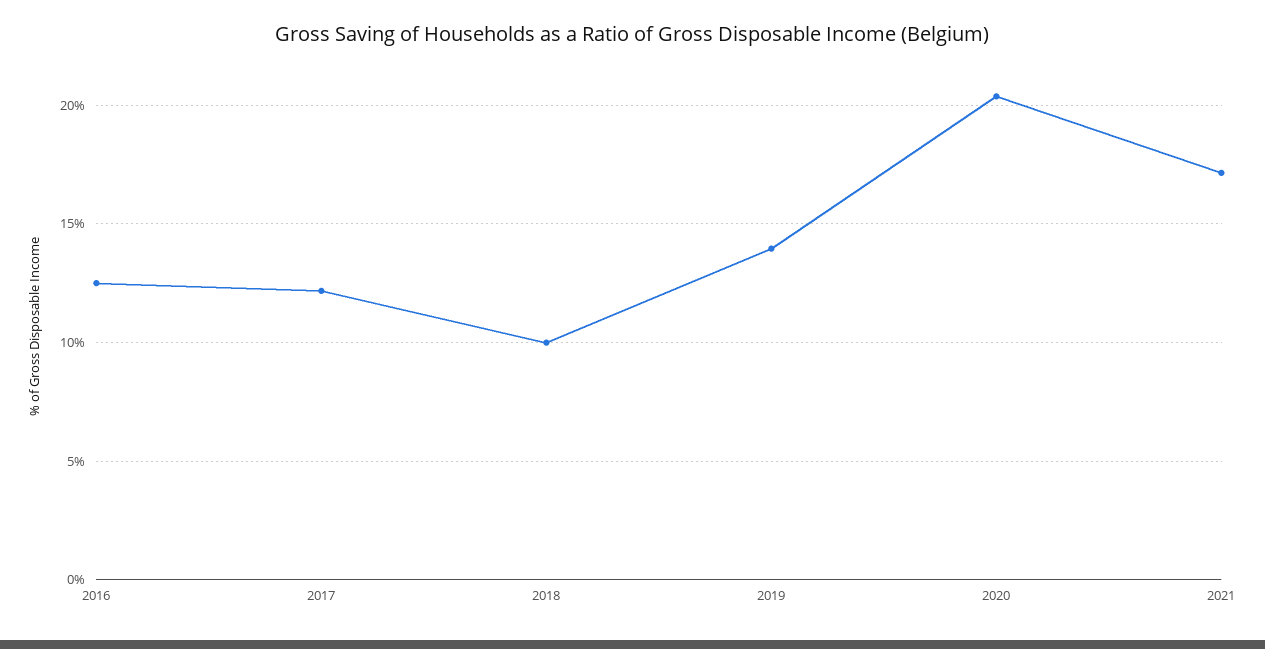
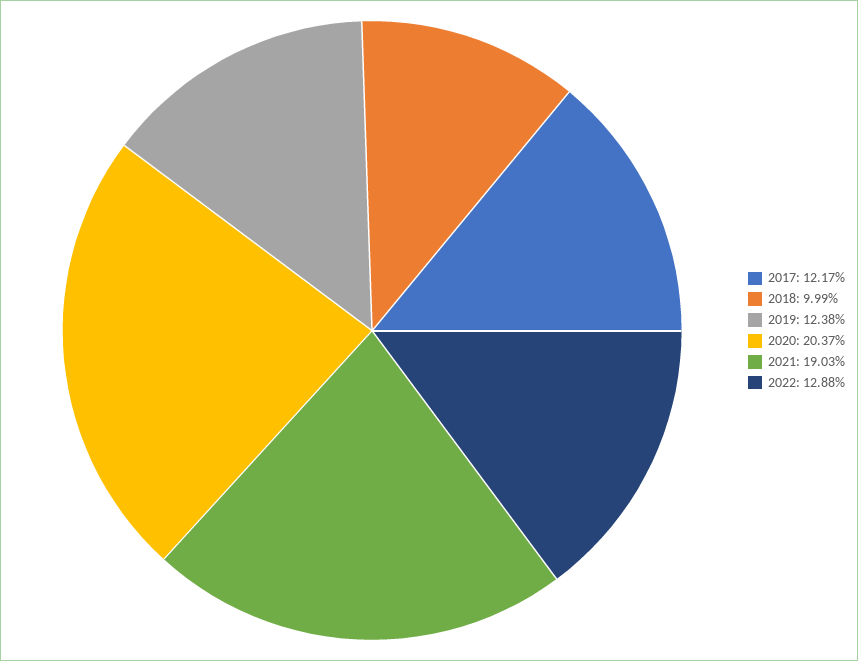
2016: 12.5 -> none
2019: 14 -> 12.38
2021: 17 -> 19.03
2022: none -> 12.88

